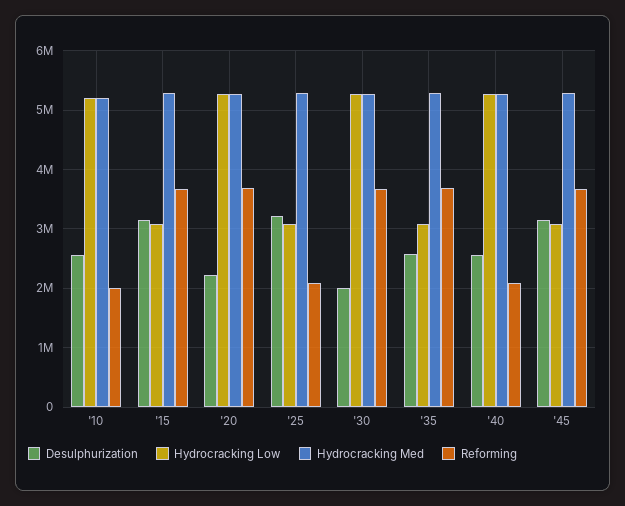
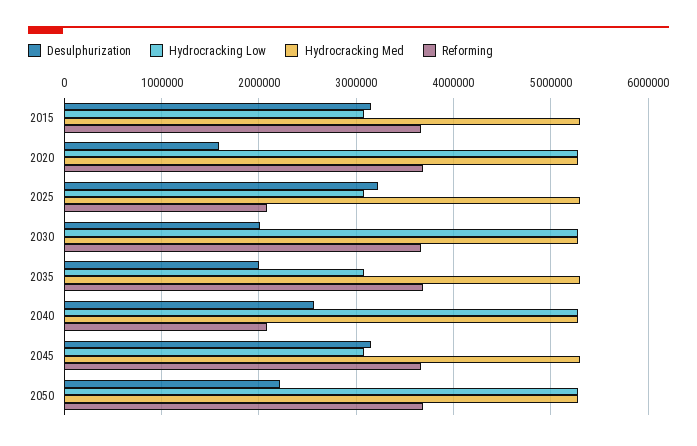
Desulphurization, '10: 2600000 -> none
Hydrocracking Low, '10: 5200000 -> none
Hydrocracking Med, '10: 5200000 -> none
Reforming, '10: 2000000 -> none
Desulphurization, '20: 2200000 -> 1600000
Desulphurization, '35: 2600000 -> 2000000
Desulphurization, 2050: none -> 2200000
Hydrocracking Low, 2050: none -> 5300000
Hydrocracking Med, 2050: none -> 5300000
Reforming, 2050: none -> 3700000

